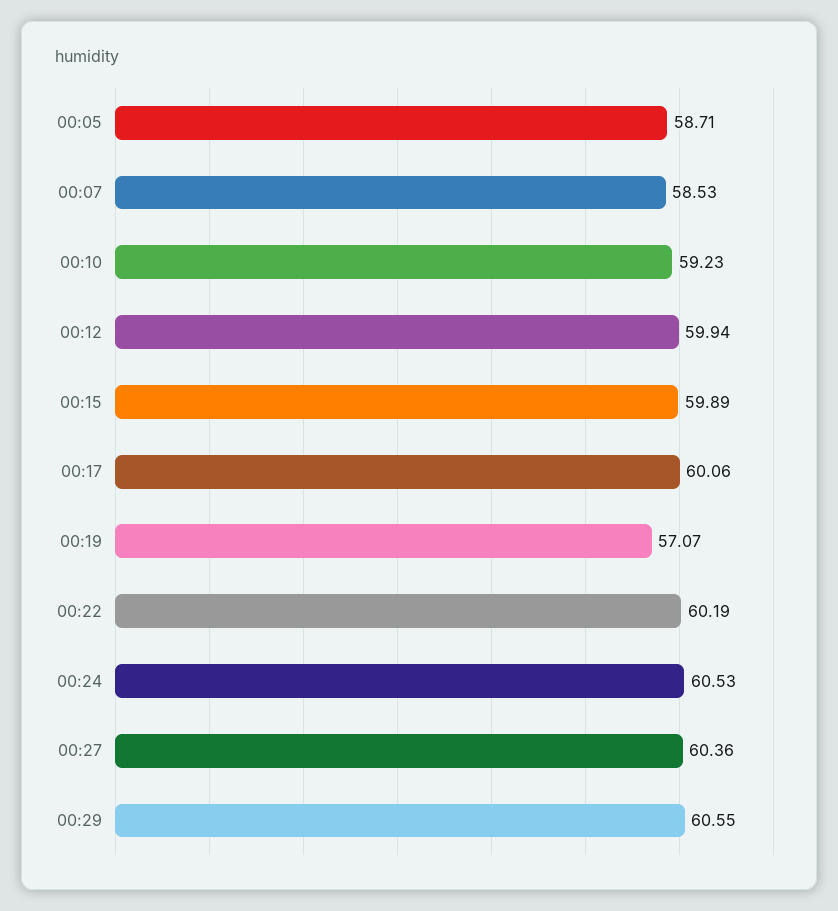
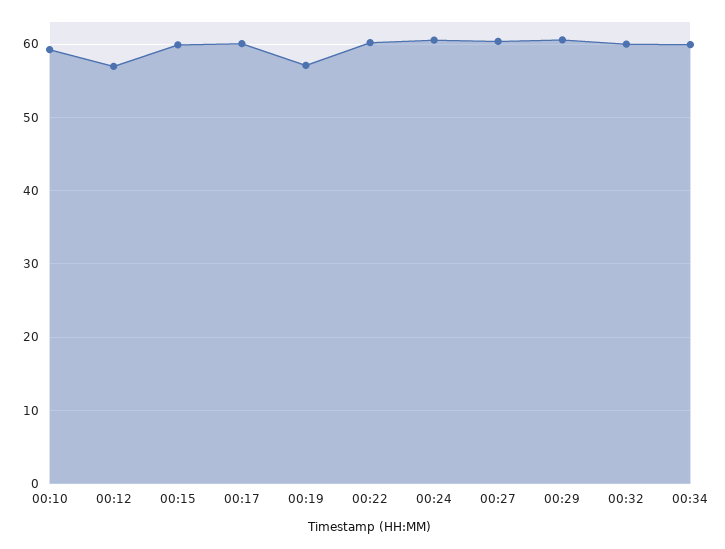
00:05: 58.71 -> none
00:07: 58.53 -> none
00:12: 59.94 -> 57
00:32: none -> 60
00:34: none -> 60

